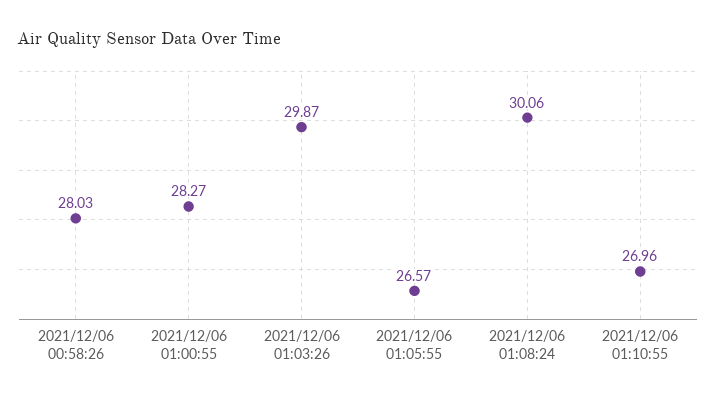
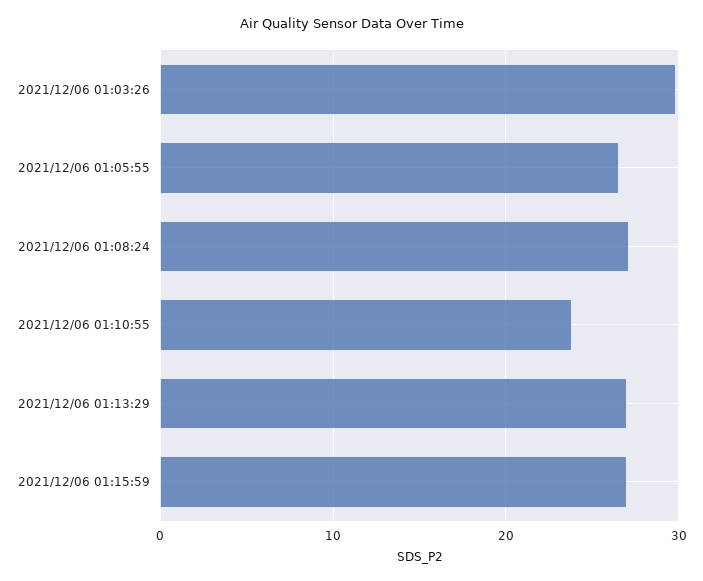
2021/12/06 00:58:26: 28.03 -> none
2021/12/06 01:00:55: 28.27 -> none
2021/12/06 01:08:24: 30.06 -> 27
2021/12/06 01:10:55: 26.96 -> 24
2021/12/06 01:13:29: none -> 27
2021/12/06 01:15:59: none -> 27

